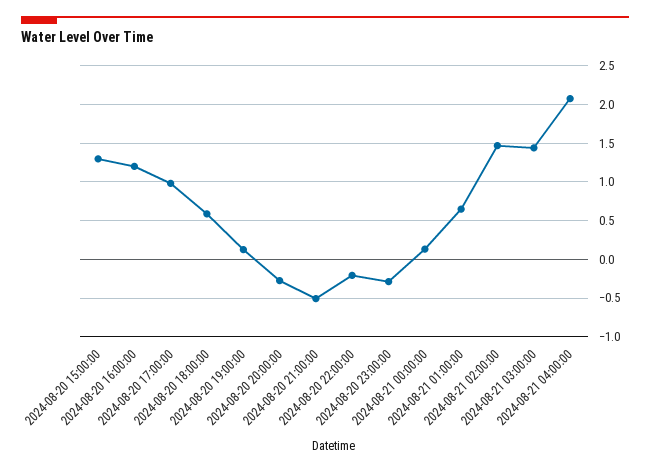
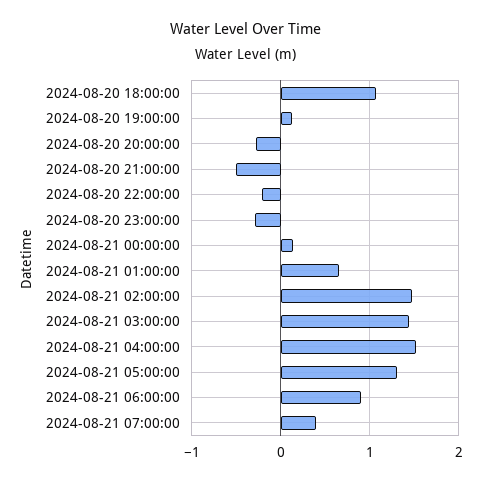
2024-08-20 15:00:00: 1.3 -> none
2024-08-20 16:00:00: 1.2 -> none
2024-08-20 17:00:00: 1 -> none
2024-08-20 18:00:00: 0.6 -> 1.1
2024-08-21 04:00:00: 2.1 -> 1.5
2024-08-21 05:00:00: none -> 1.3
2024-08-21 06:00:00: none -> 0.9
2024-08-21 07:00:00: none -> 0.4

